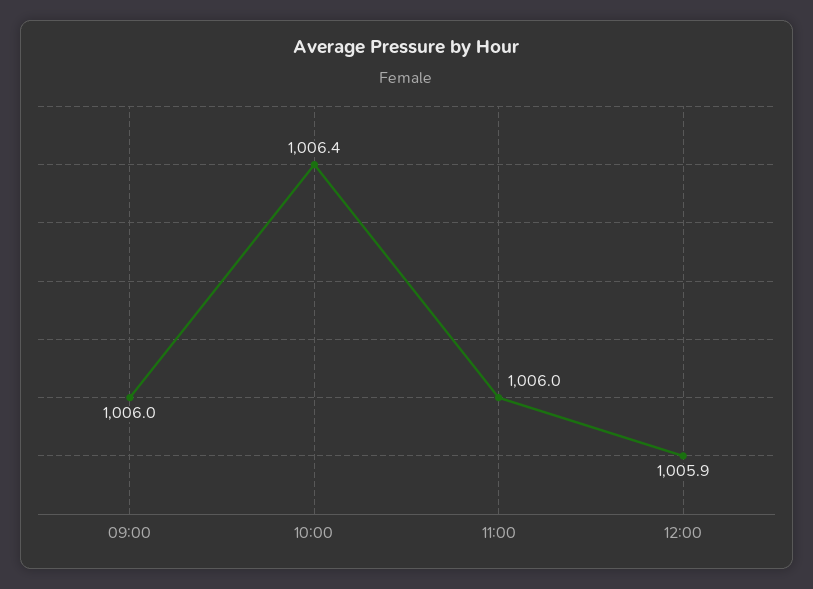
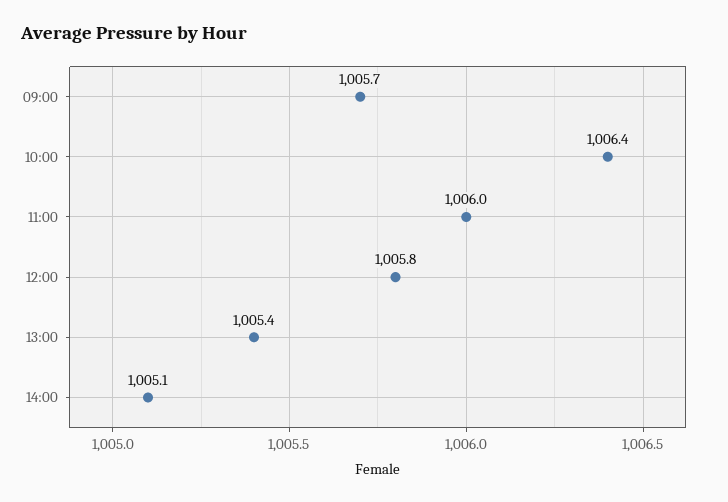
09:00: 1006 -> 1005.7
12:00: 1005.9 -> 1005.8
13:00: none -> 1005.4
14:00: none -> 1005.1

